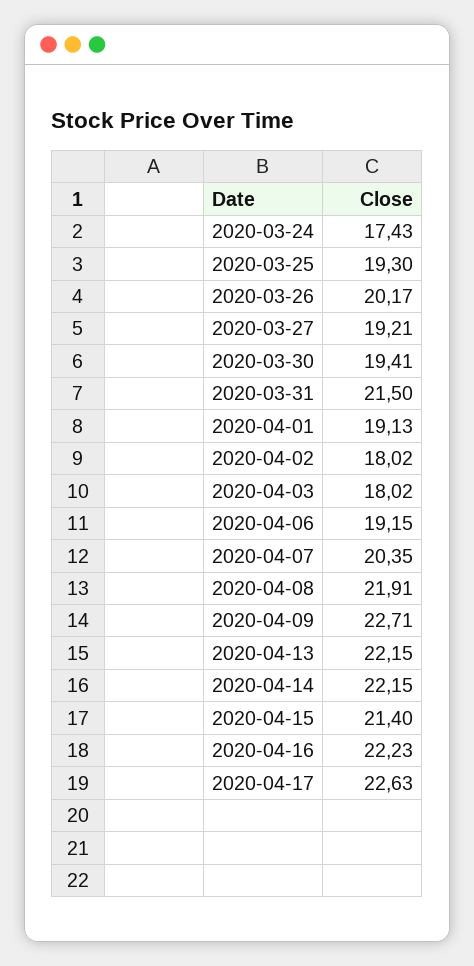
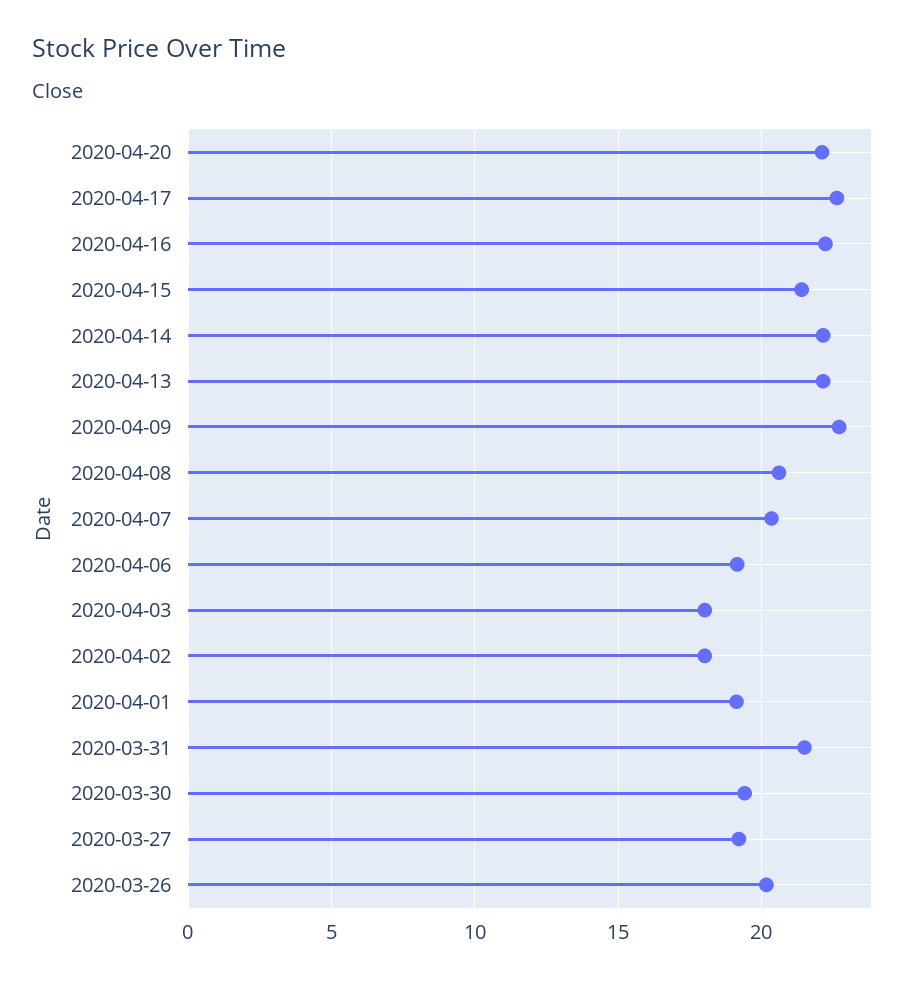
2020-03-24: 17.43 -> none
2020-03-25: 19.3 -> none
2020-04-08: 21.91 -> 20.5
2020-04-20: none -> 22

